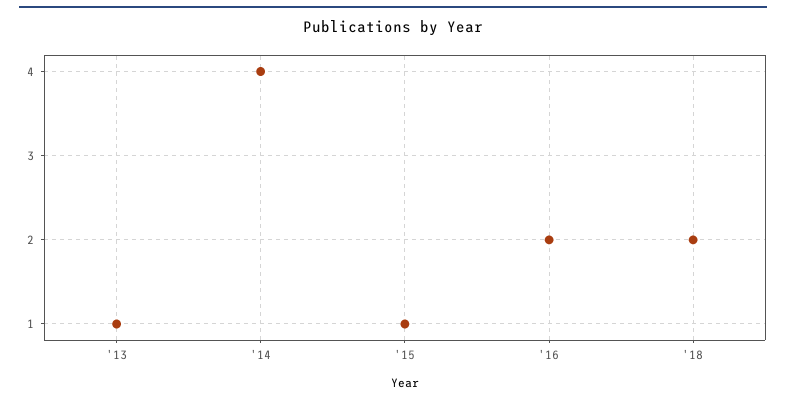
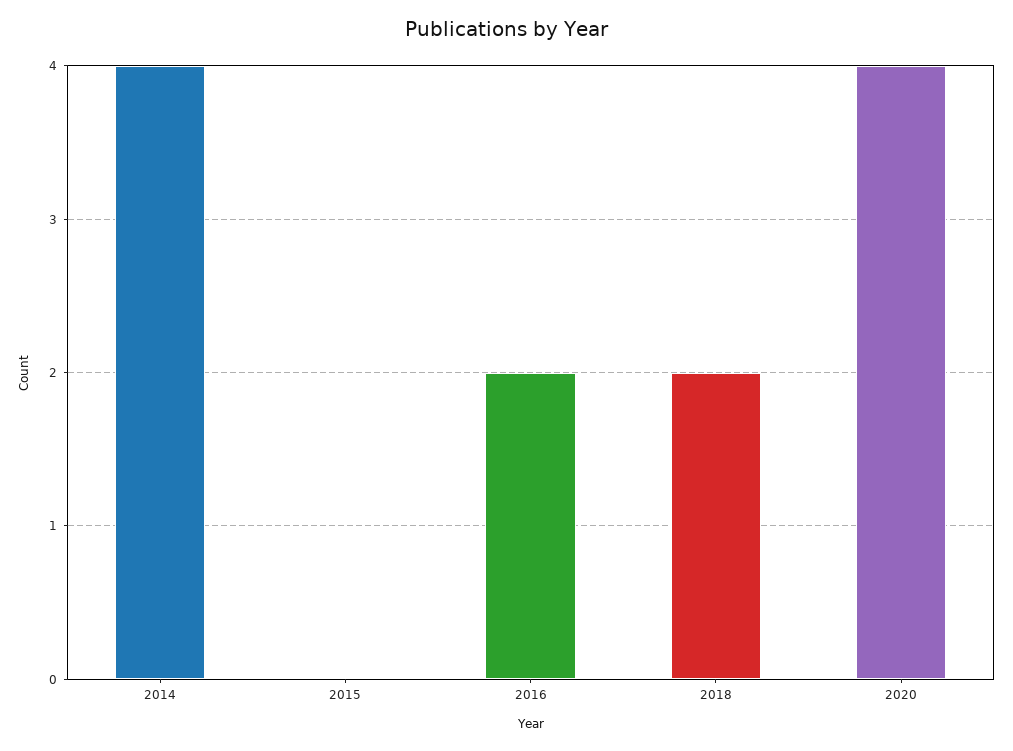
'13: 1 -> none
'15: 1 -> 0
2020: none -> 4

